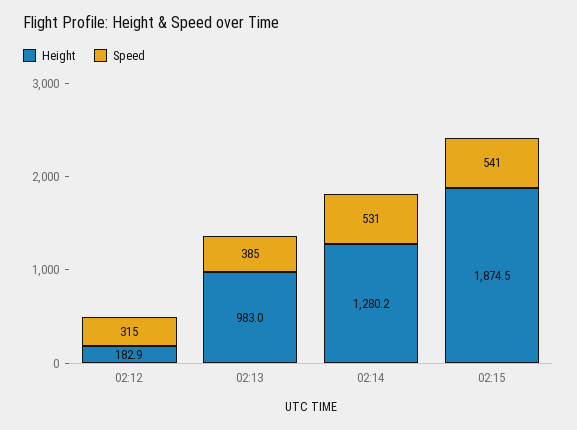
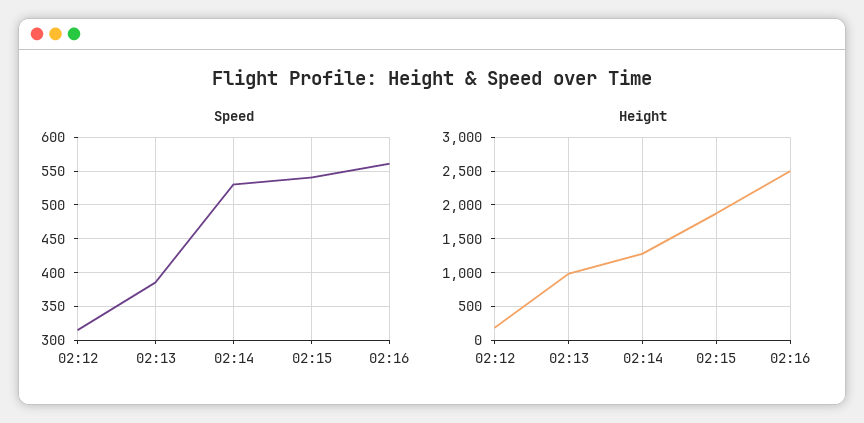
Speed, 02:16: none -> 560
Height, 02:16: none -> 2500

